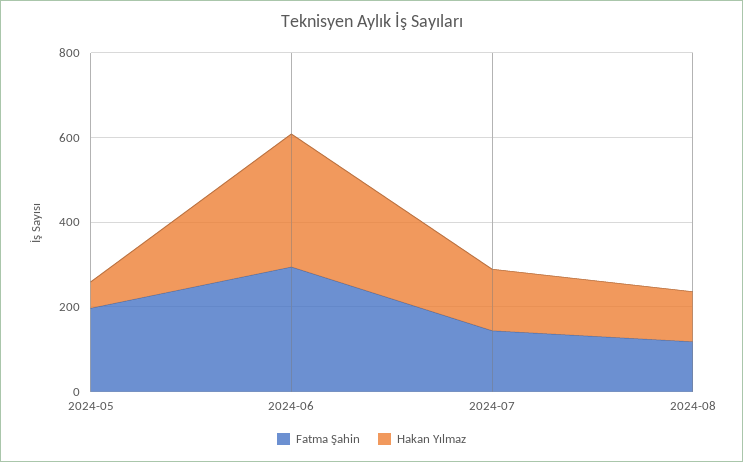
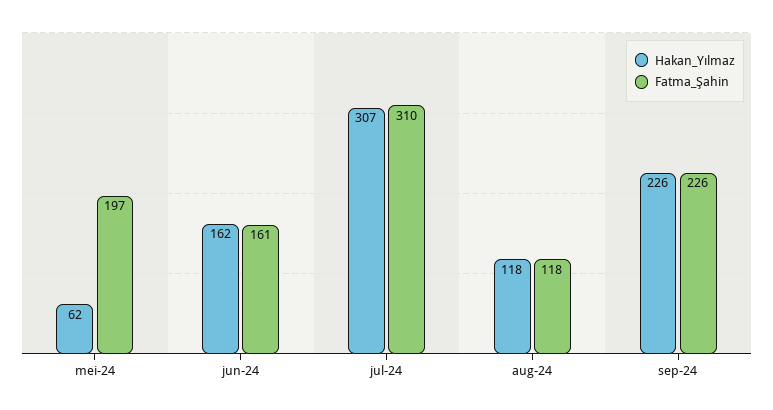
Fatma Şahin, 2024-06: 300 -> 161
Hakan Yılmaz, 2024-06: 300 -> 162
Fatma Şahin, 2024-07: 150 -> 310
Hakan Yılmaz, 2024-07: 150 -> 307
Hakan Yılmaz, sep-24: none -> 226
Fatma Şahin, sep-24: none -> 226

